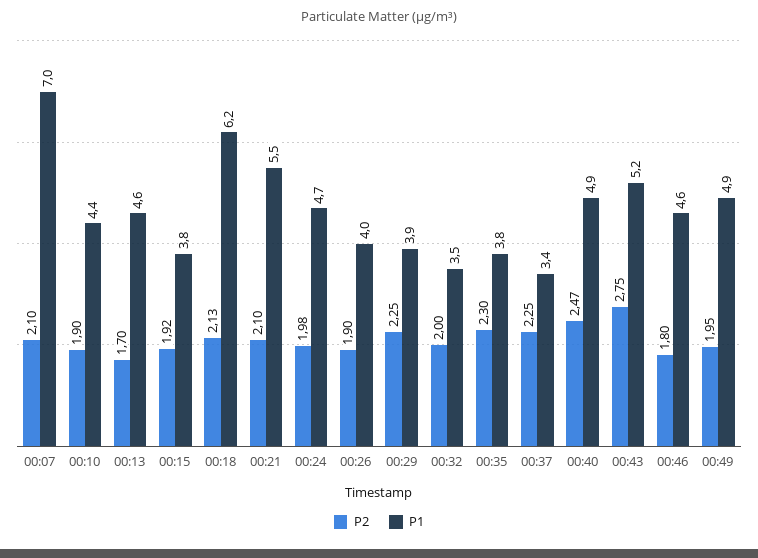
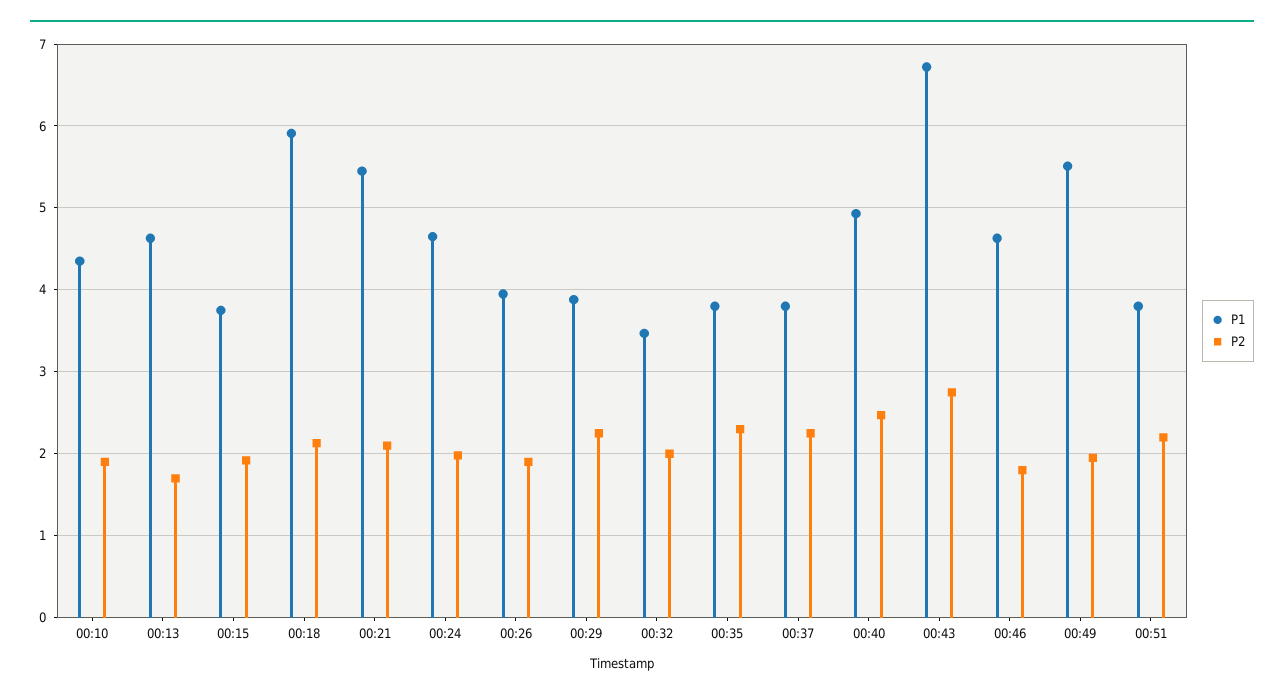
P2, 00:07: 2.1 -> none
P1, 00:07: 7 -> none
P1, 00:18: 6.2 -> 5.9
P1, 00:37: 3.4 -> 3.8
P1, 00:43: 5.2 -> 6.7
P1, 00:49: 4.9 -> 5.5
P1, 00:51: none -> 3.8
P2, 00:51: none -> 2.2

